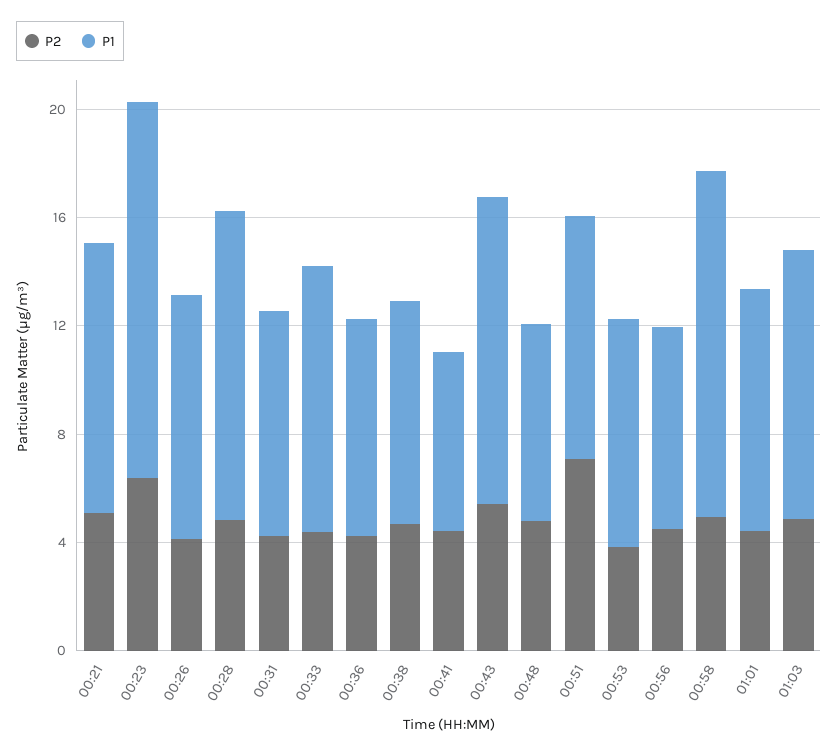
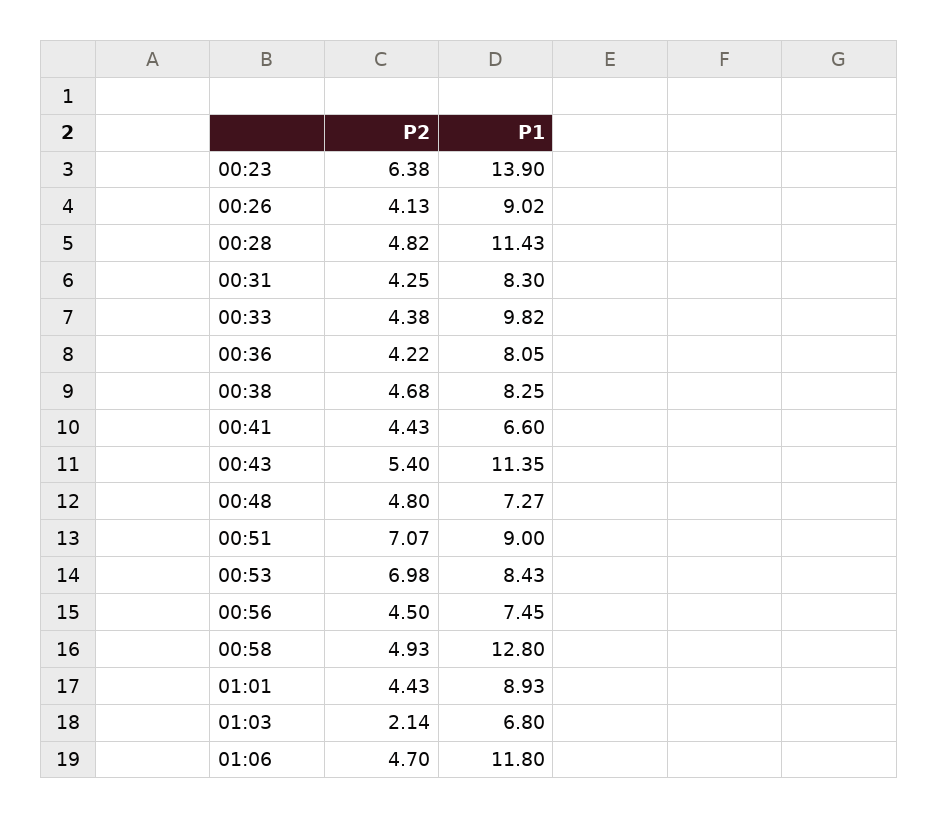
P2, 00:21: 5 -> none
P1, 00:21: 10 -> none
P2, 00:53: 4 -> 6.98
P2, 01:03: 5 -> 2.14
P1, 01:03: 10 -> 6.8
P2, 01:06: none -> 4.7
P1, 01:06: none -> 11.8

